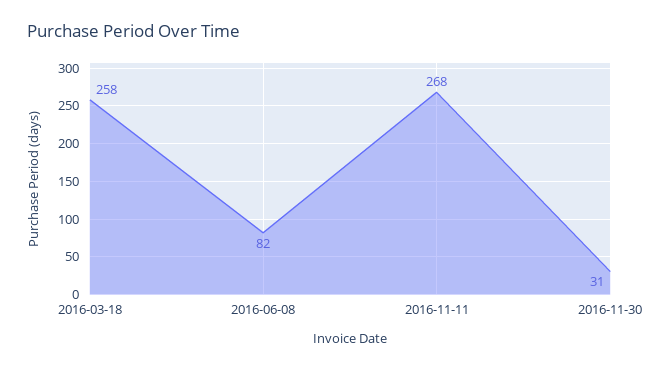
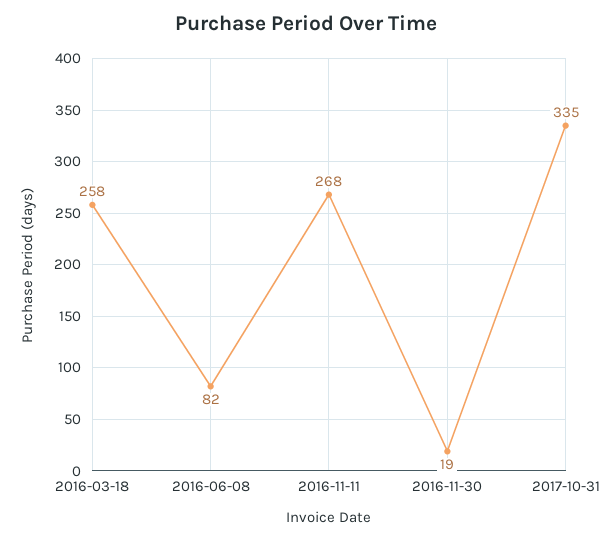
2016-11-30: 31 -> 19
2017-10-31: none -> 335

